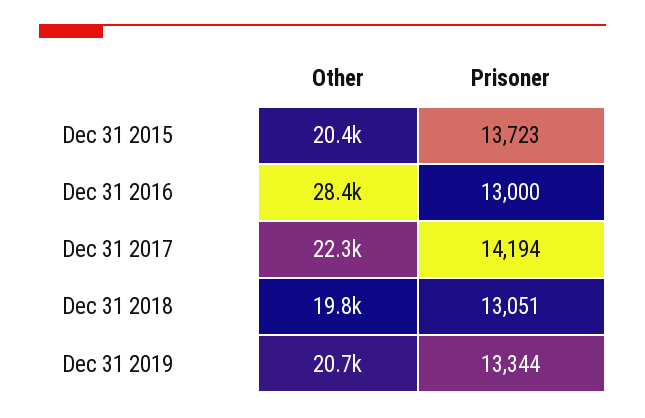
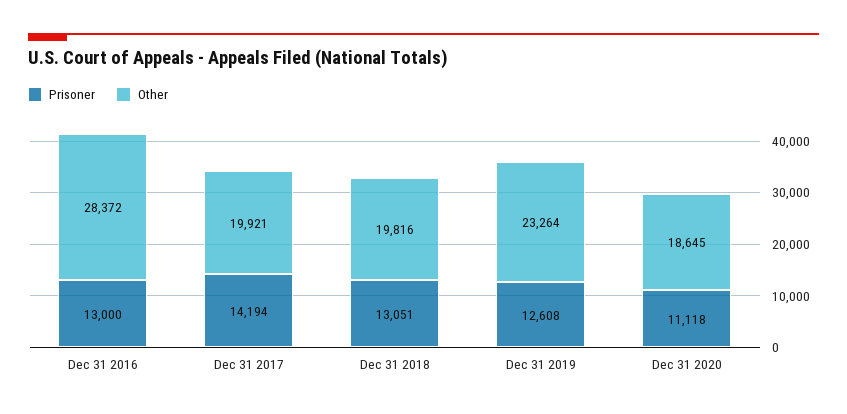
Other, Dec 31 2015: 20400 -> none
Prisoner, Dec 31 2015: 13723 -> none
Other, Dec 31 2017: 22300 -> 19921
Other, Dec 31 2019: 20700 -> 23264
Prisoner, Dec 31 2019: 13344 -> 12608
Prisoner, Dec 31 2020: none -> 11118
Other, Dec 31 2020: none -> 18645

